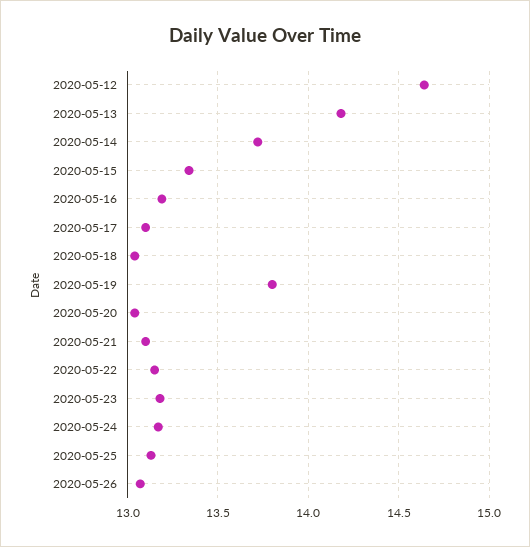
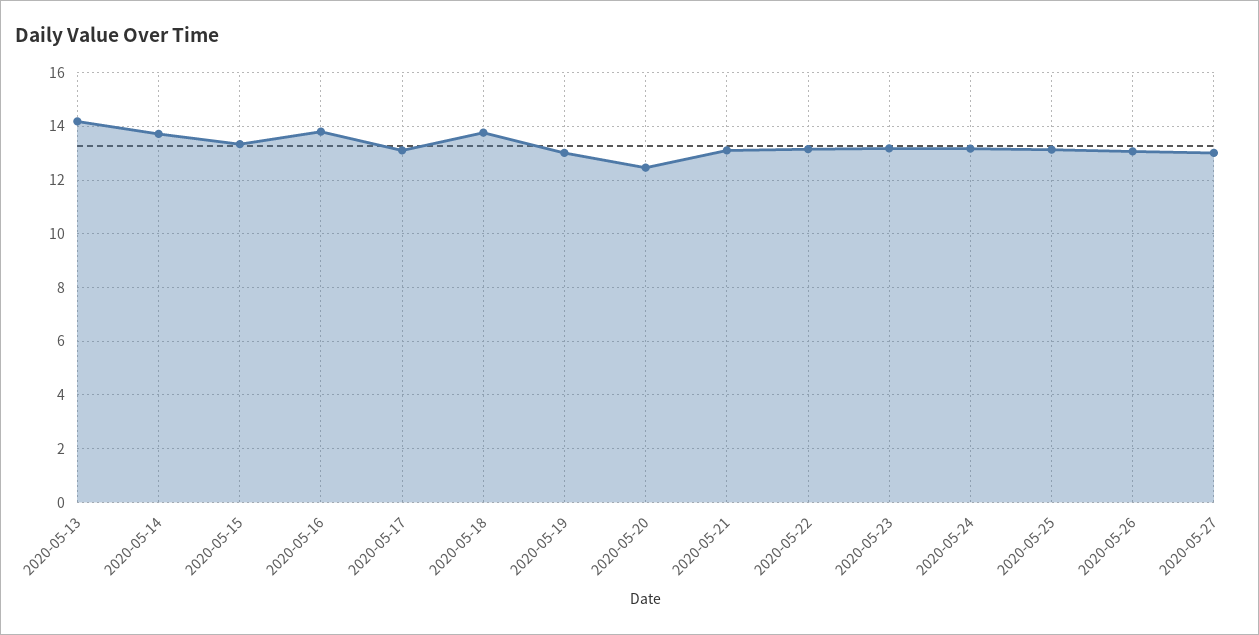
2020-05-12: 14.65 -> none
2020-05-16: 13.2 -> 13.75
2020-05-18: 13.05 -> 13.75
2020-05-19: 13.8 -> 13
2020-05-20: 13.05 -> 12.5
2020-05-27: none -> 13

